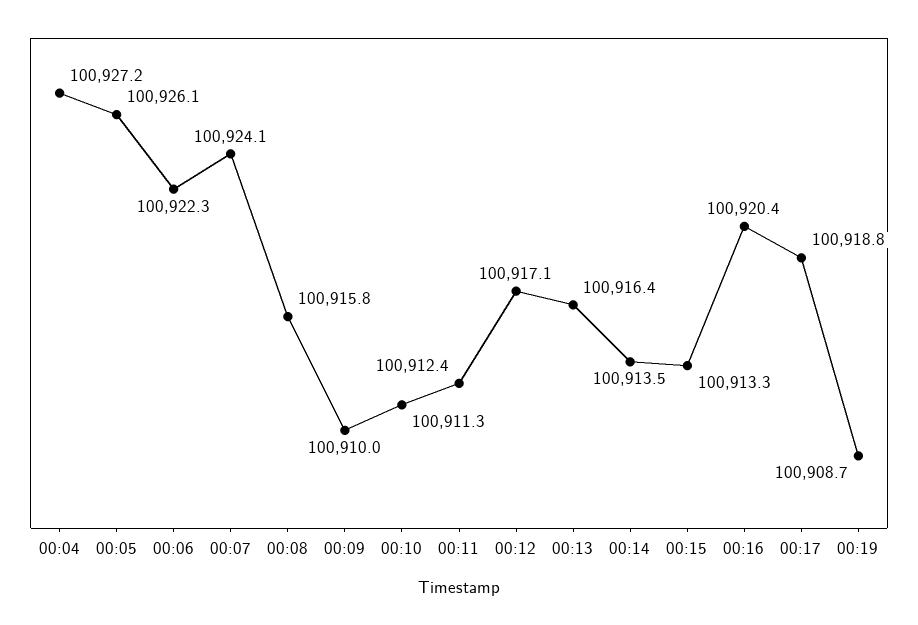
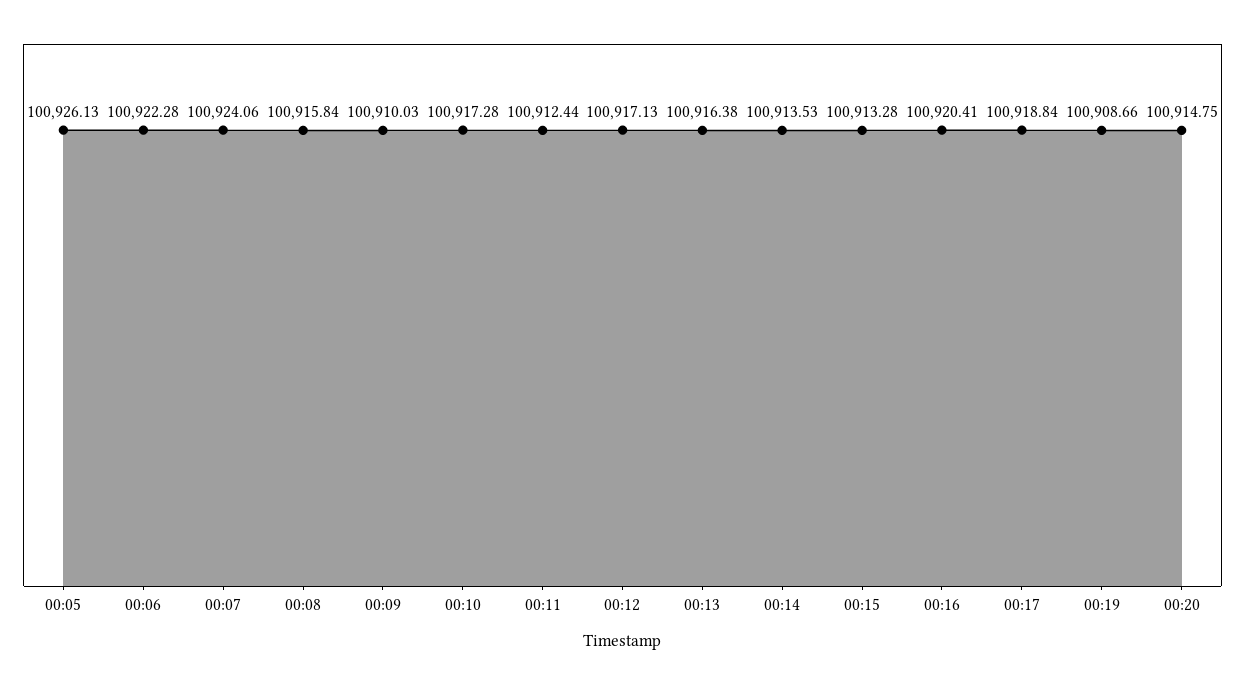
00:04: 100927.2 -> none
00:10: 100911.3 -> 100917.28
00:20: none -> 100914.75

